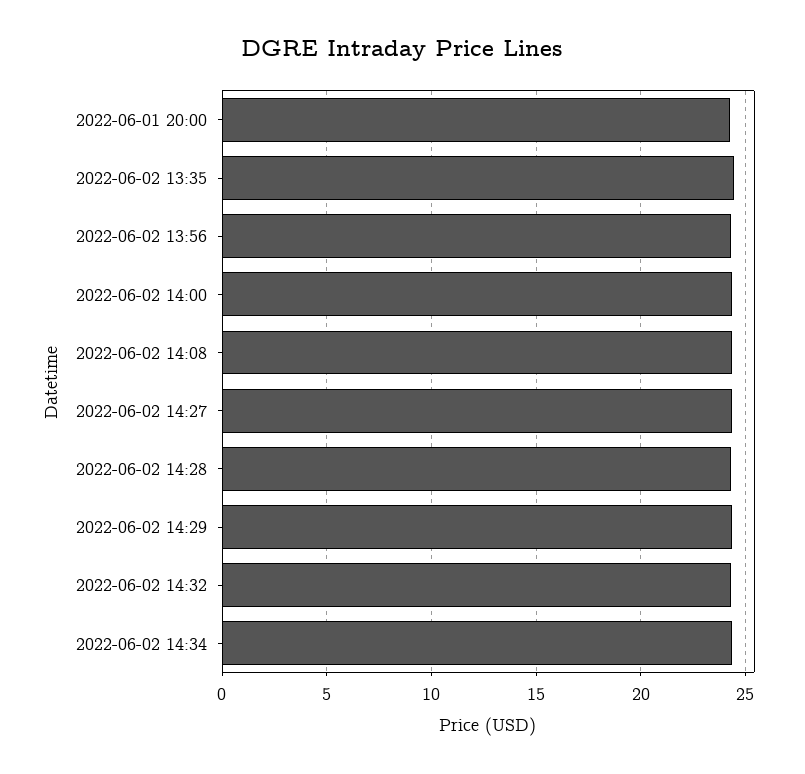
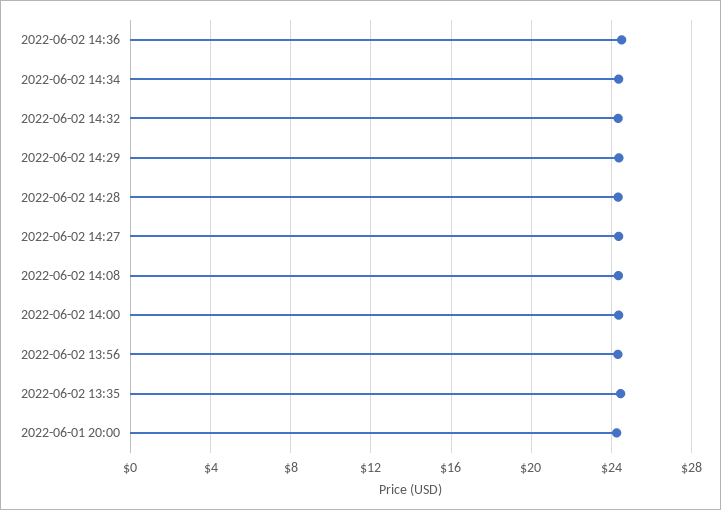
2022-06-02 14:36: none -> 24.5

